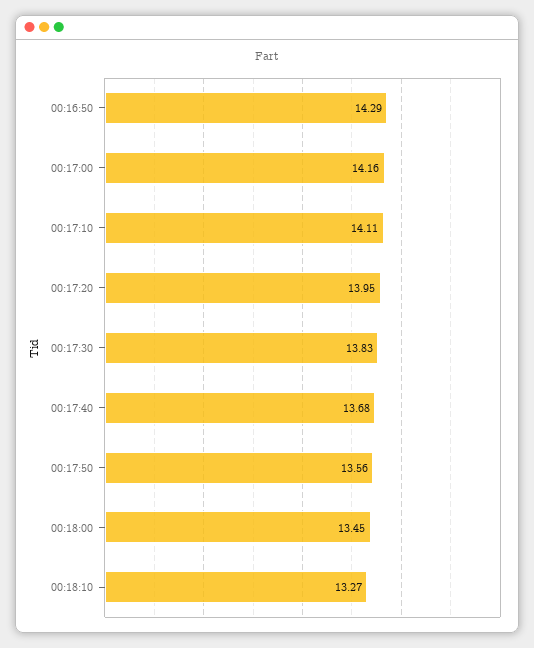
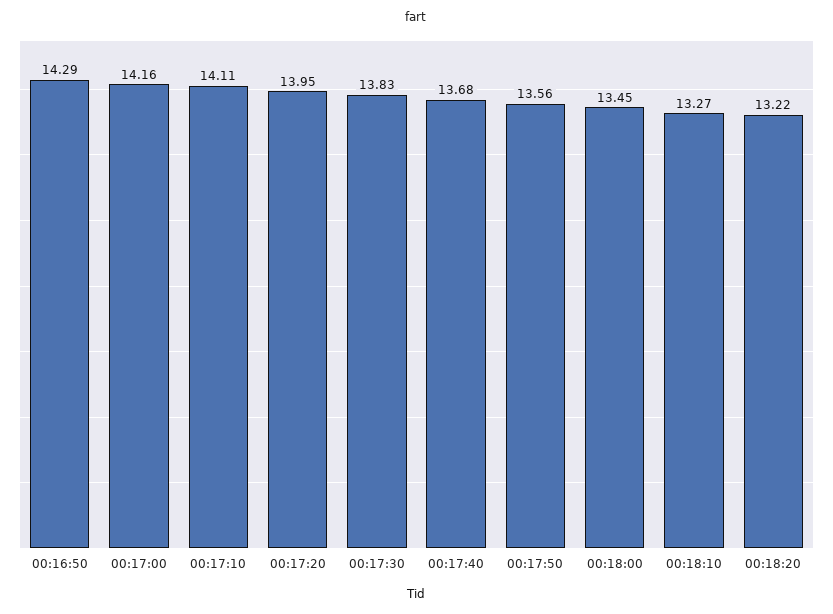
00:18:20: none -> 13.22

